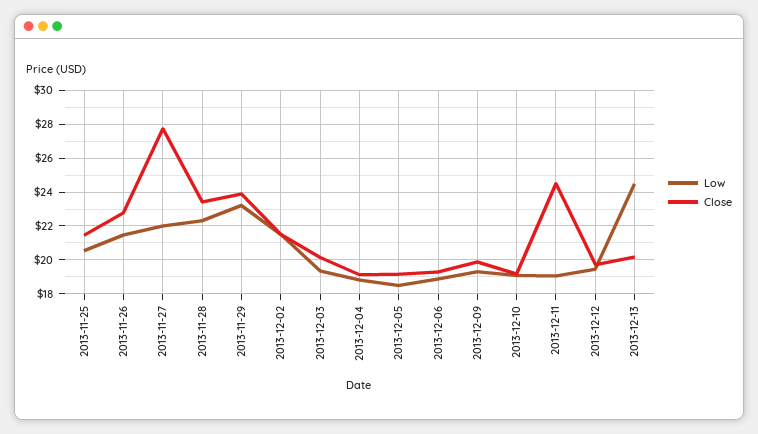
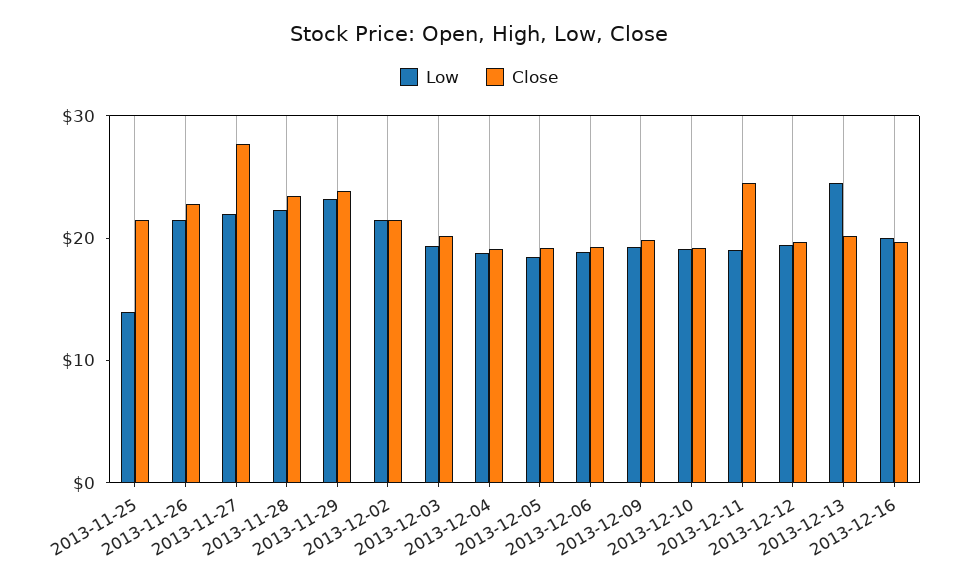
Low, 2013-11-25: 20.5 -> 14
Low, 2013-12-16: none -> 20
Close, 2013-12-16: none -> 20

